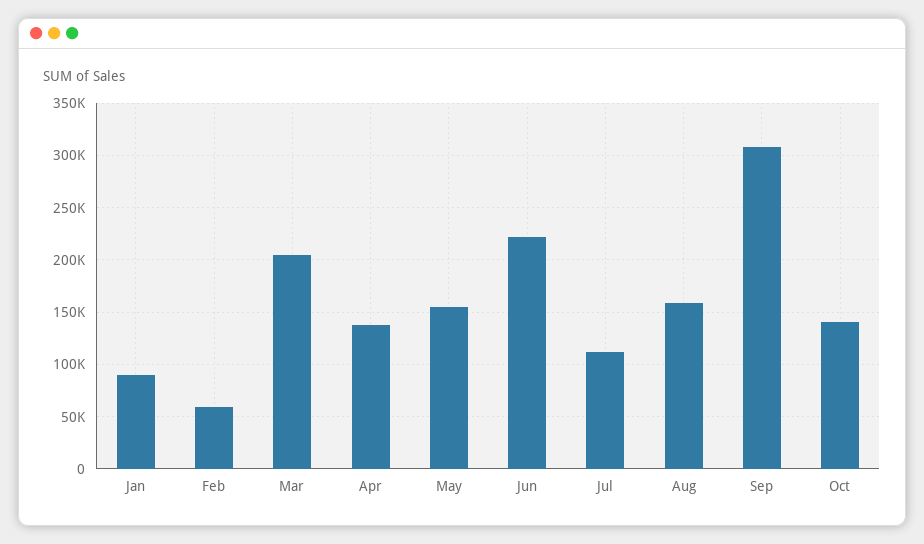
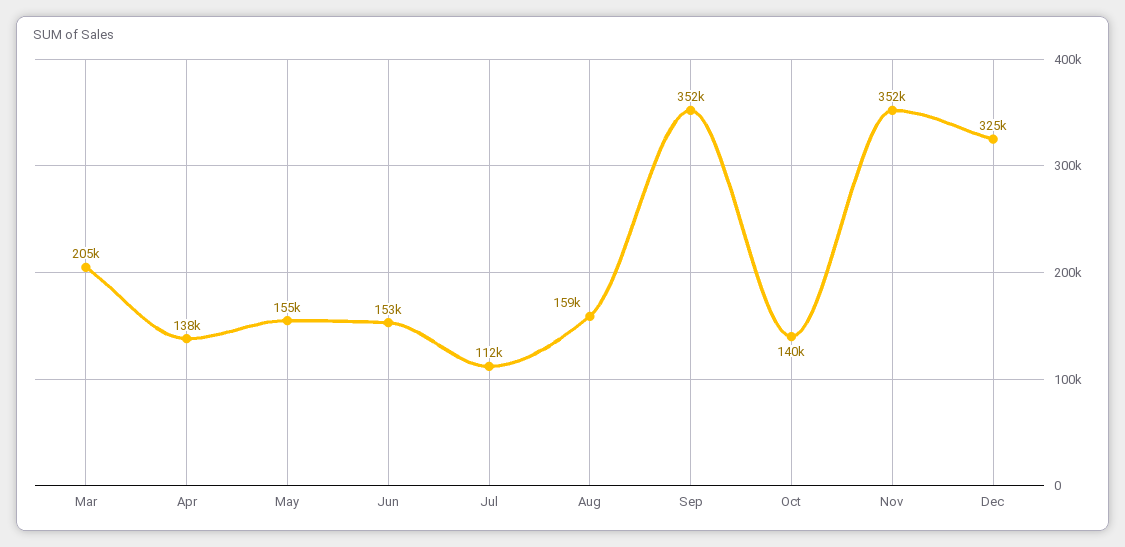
Jan: 90000 -> none
Feb: 60000 -> none
Jun: 220000 -> 153000
Sep: 310000 -> 352000
Nov: none -> 352000
Dec: none -> 325000

